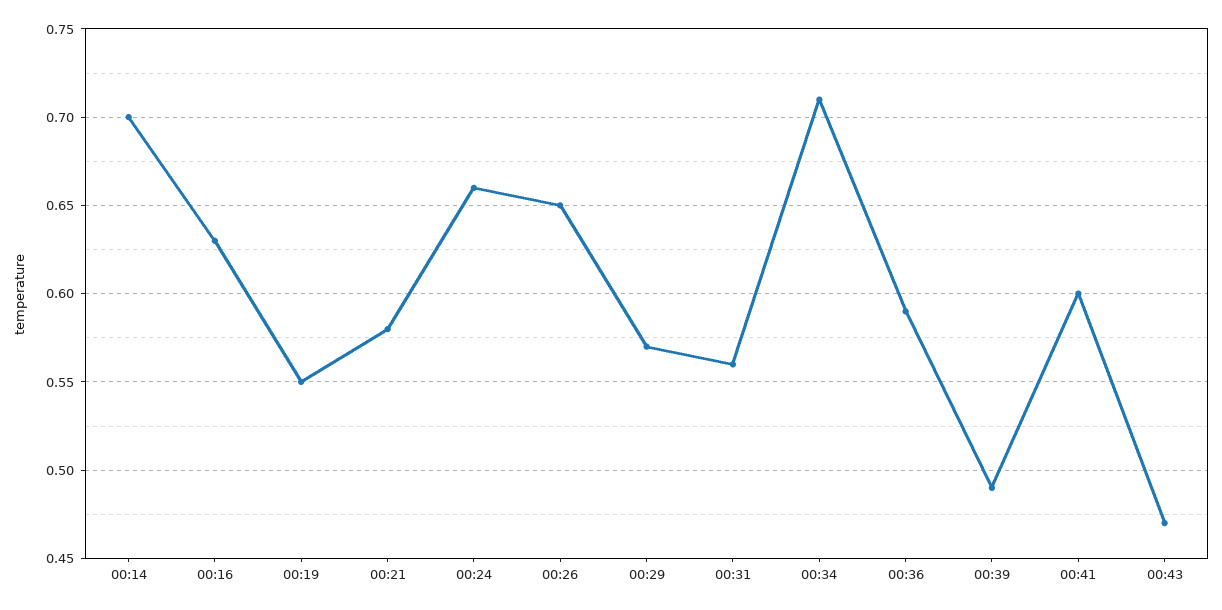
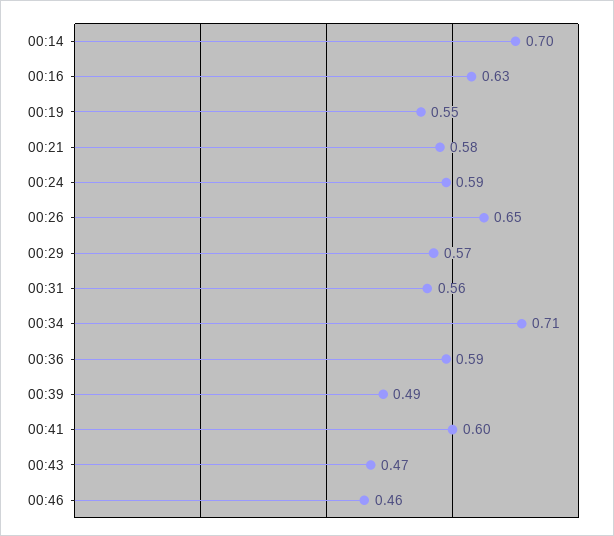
00:24: 0.66 -> 0.59
00:46: none -> 0.46

